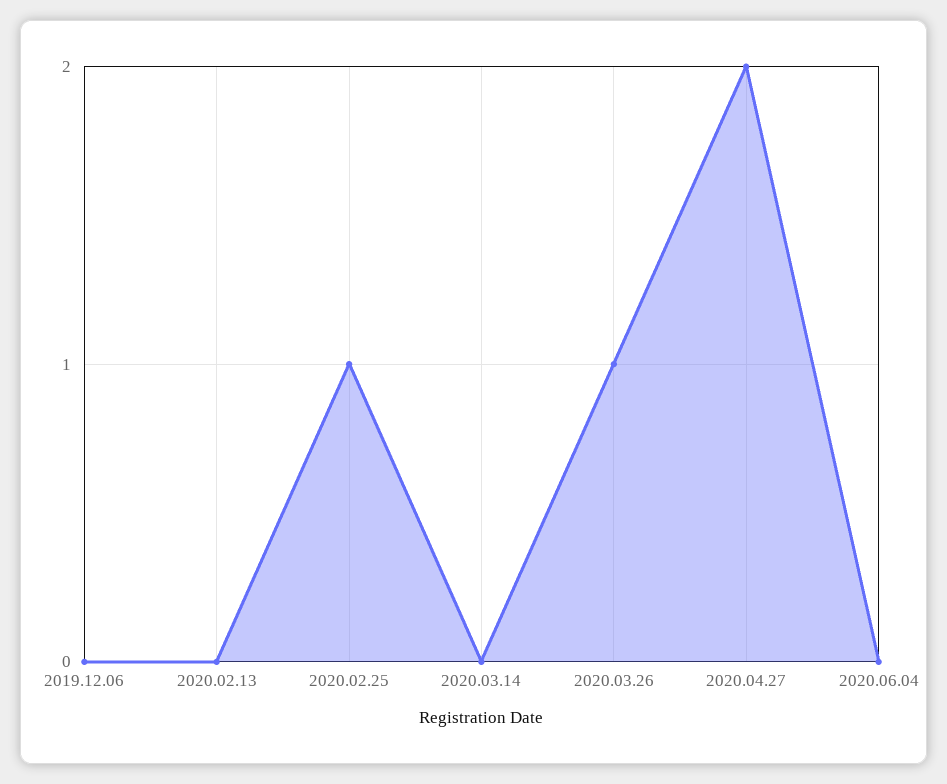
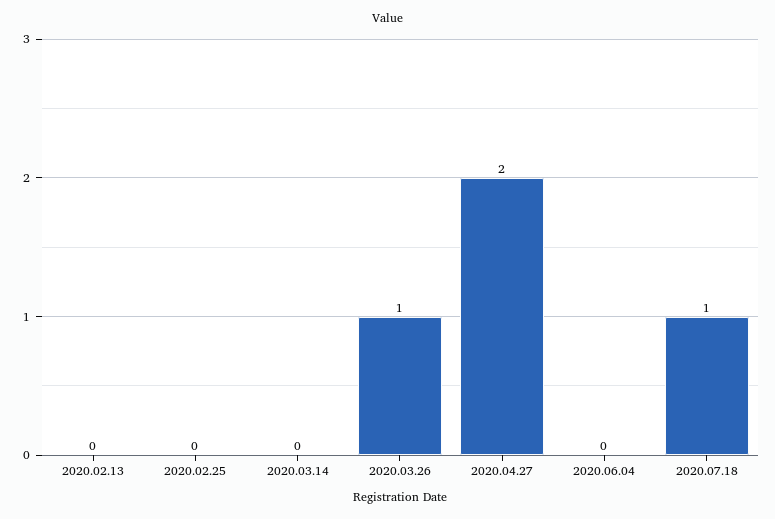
2019.12.06: 0 -> none
2020.02.25: 1 -> 0
2020.07.18: none -> 1

